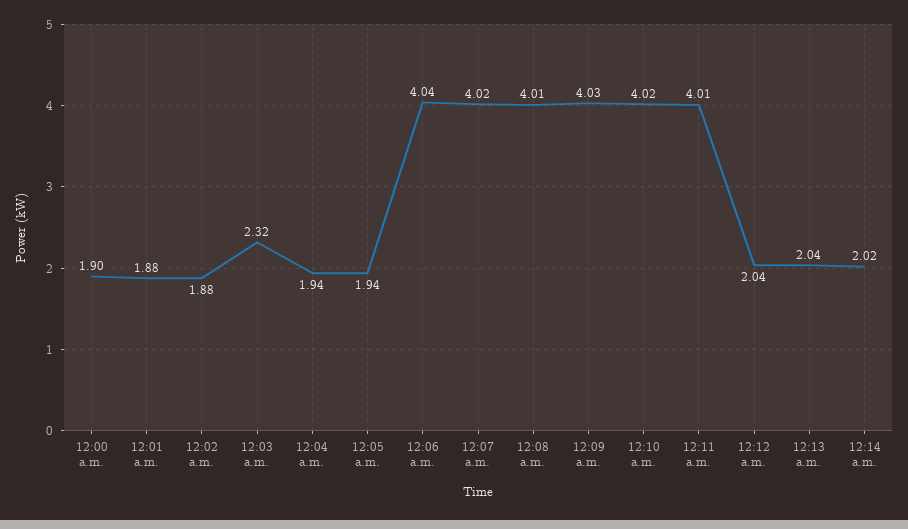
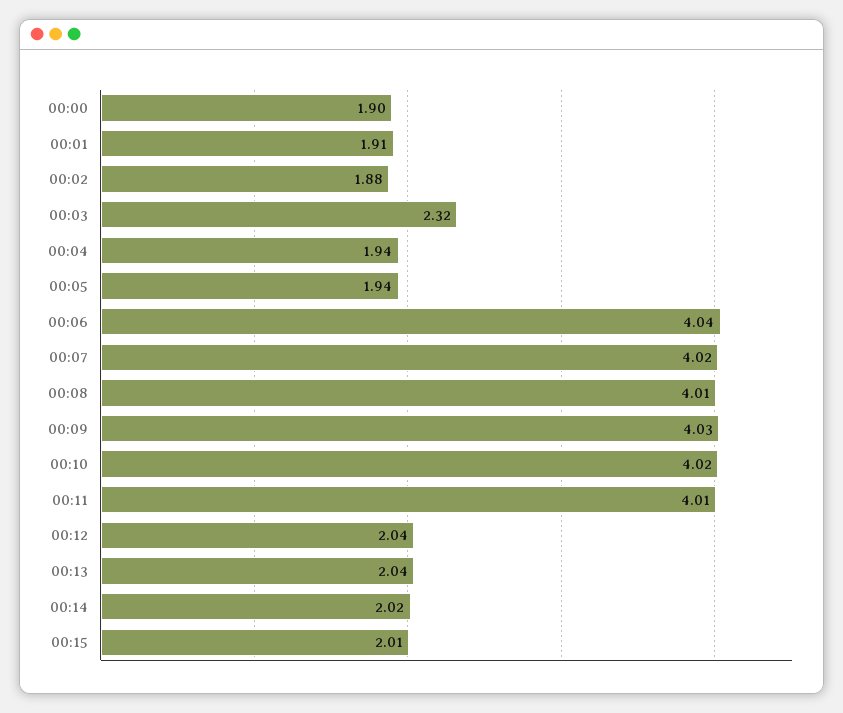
12:01 a.m.: 1.88 -> 1.91
00:15: none -> 2.01

